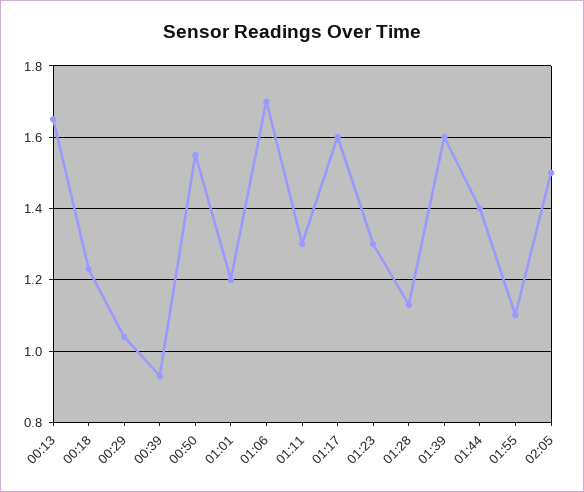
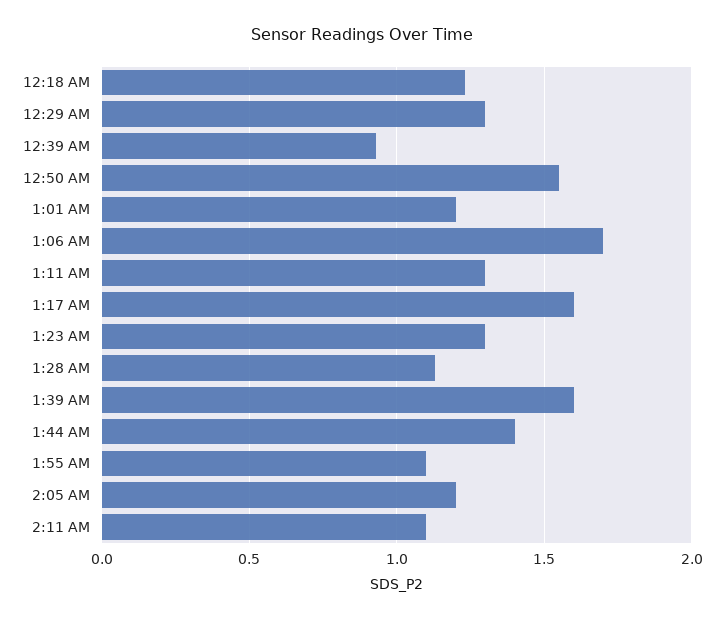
00:13: 1.65 -> none
00:29: 1.05 -> 1.3
02:05: 1.5 -> 1.2
2:11 AM: none -> 1.1

